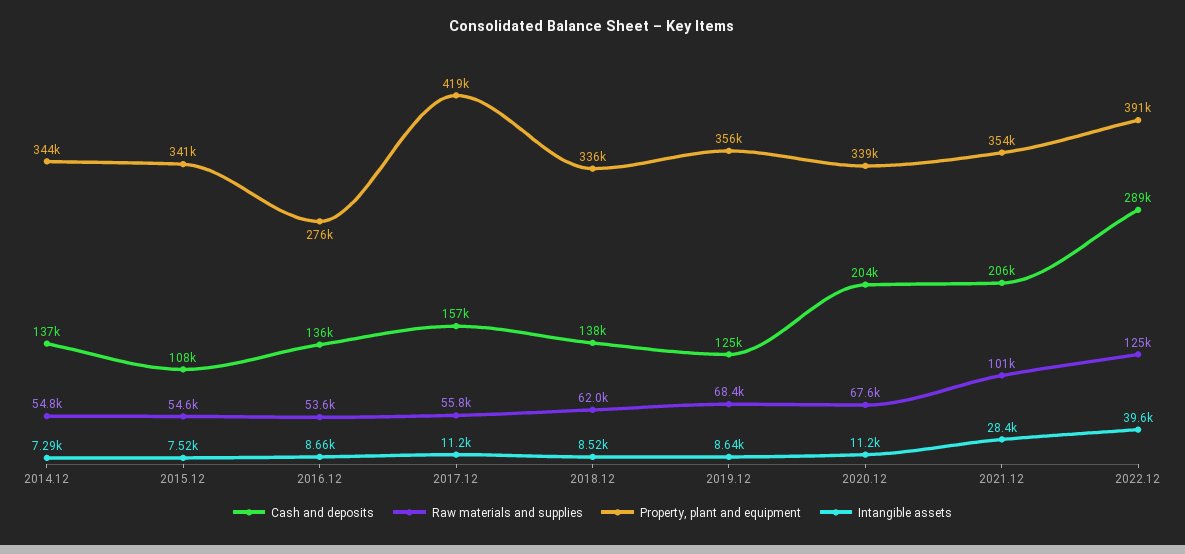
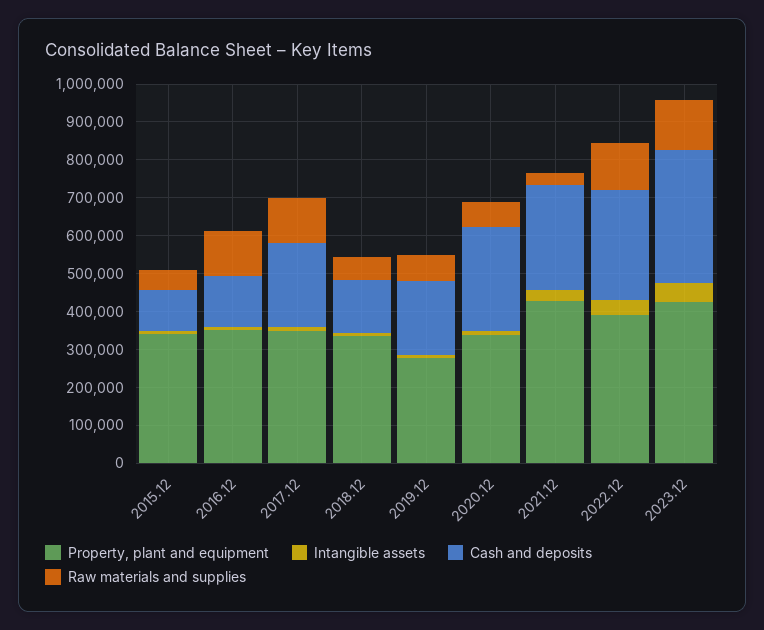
Cash and deposits, 2014.12: 137000 -> none
Raw materials and supplies, 2014.12: 54800 -> none
Property, plant and equipment, 2014.12: 344000 -> none
Intangible assets, 2014.12: 7290 -> none
Raw materials and supplies, 2016.12: 53600 -> 125000
Property, plant and equipment, 2016.12: 276000 -> 350000
Cash and deposits, 2017.12: 157000 -> 225000
Raw materials and supplies, 2017.12: 55800 -> 125000
Property, plant and equipment, 2017.12: 419000 -> 350000
Cash and deposits, 2019.12: 125000 -> 200000
Property, plant and equipment, 2019.12: 356000 -> 275000
Cash and deposits, 2020.12: 204000 -> 275000
Cash and deposits, 2021.12: 206000 -> 275000
Raw materials and supplies, 2021.12: 101000 -> 25000
Property, plant and equipment, 2021.12: 354000 -> 425000
Property, plant and equipment, 2023.12: none -> 425000
Intangible assets, 2023.12: none -> 50000
Cash and deposits, 2023.12: none -> 350000
Raw materials and supplies, 2023.12: none -> 125000

